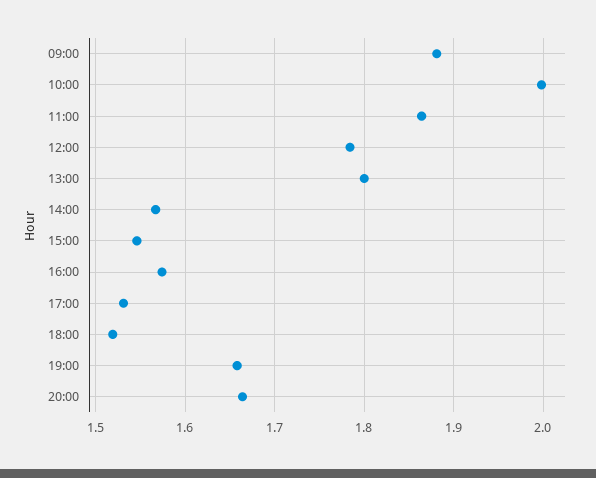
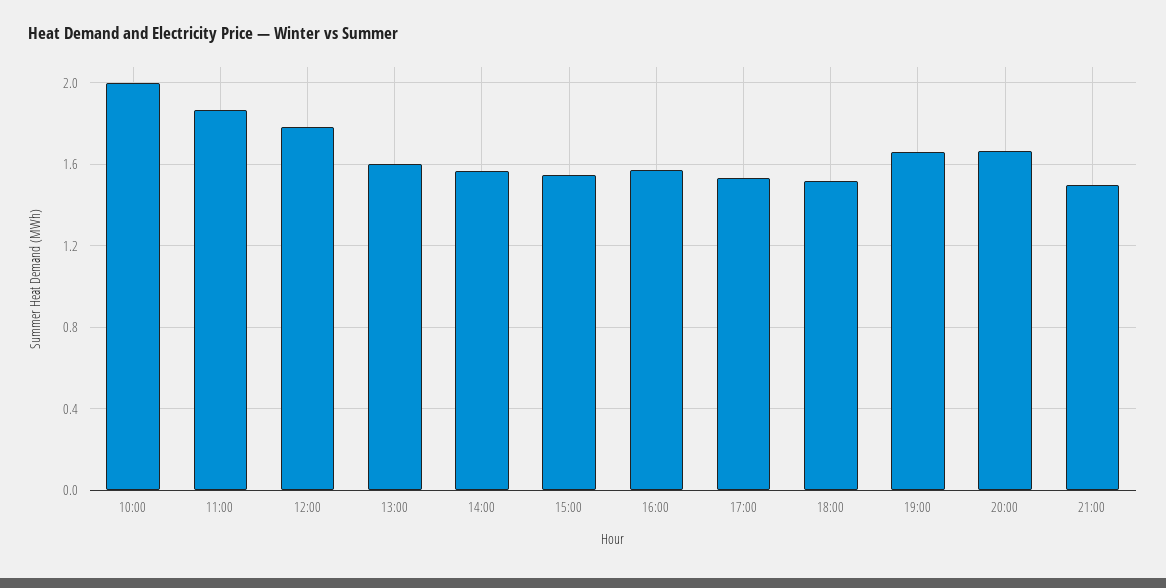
09:00: 1.88 -> none
13:00: 1.8 -> 1.6
21:00: none -> 1.5

